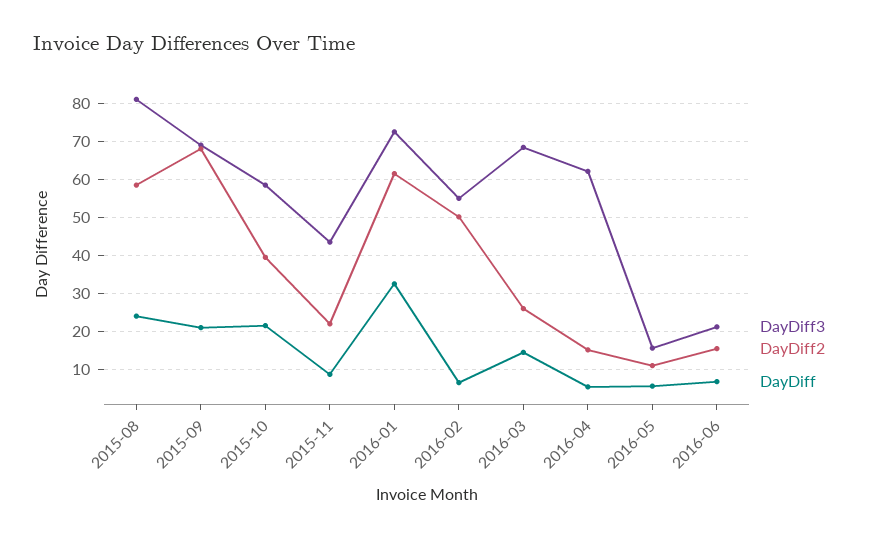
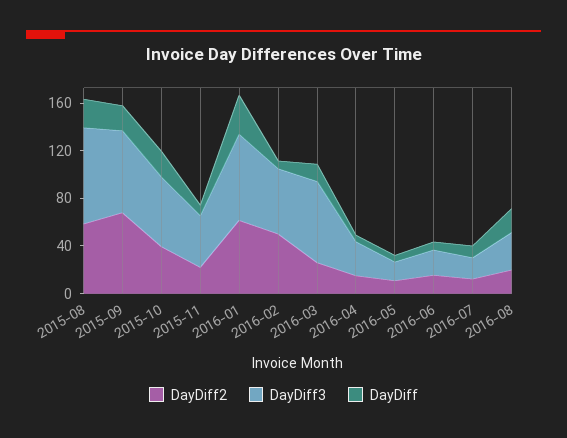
DayDiff3, 2016-04: 62 -> 30
DayDiff2, 2016-07: none -> 10
DayDiff3, 2016-07: none -> 20
DayDiff, 2016-07: none -> 10
DayDiff2, 2016-08: none -> 20
DayDiff3, 2016-08: none -> 30
DayDiff, 2016-08: none -> 20

